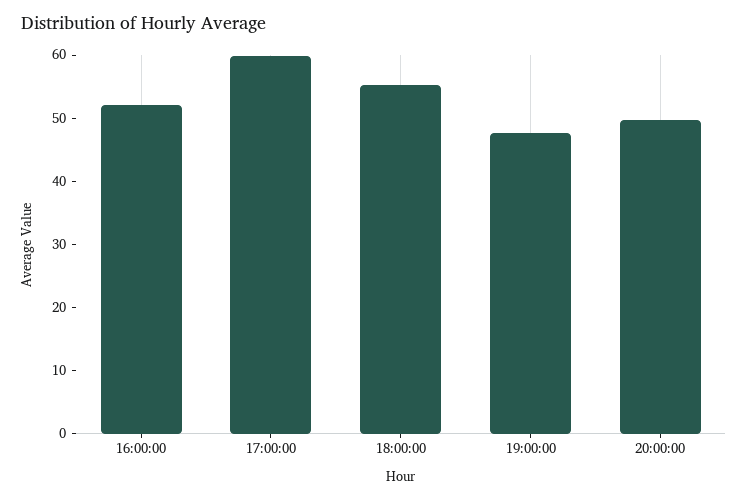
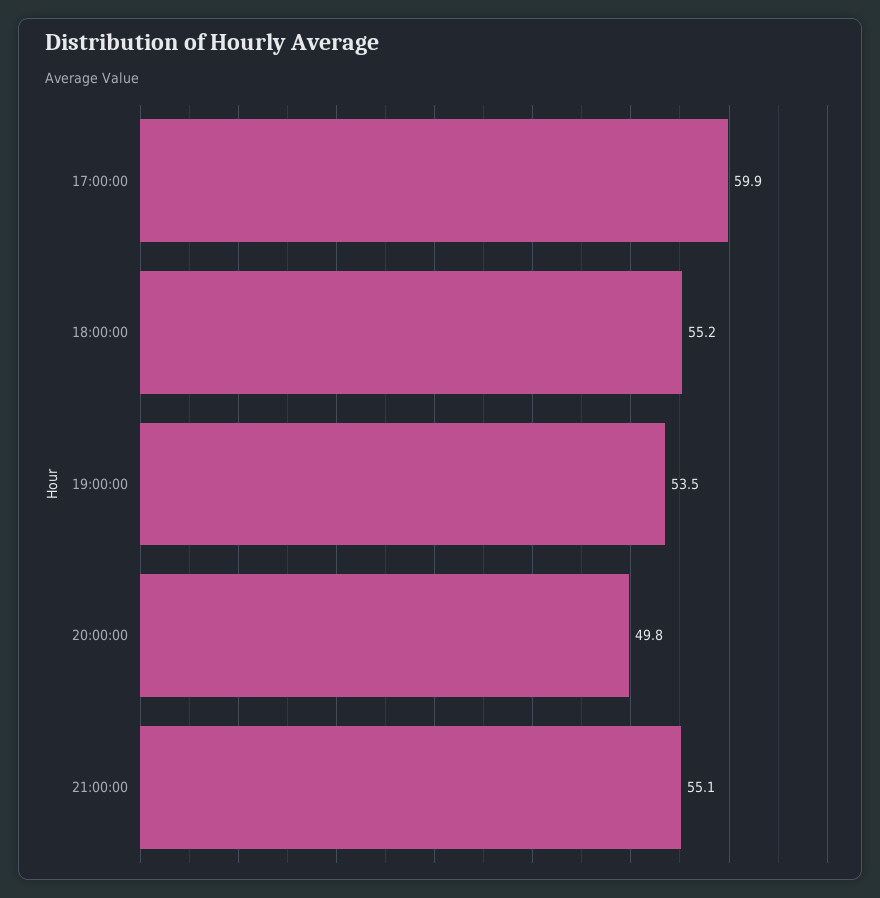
16:00:00: 52 -> none
19:00:00: 48 -> 53.5
21:00:00: none -> 55.1

